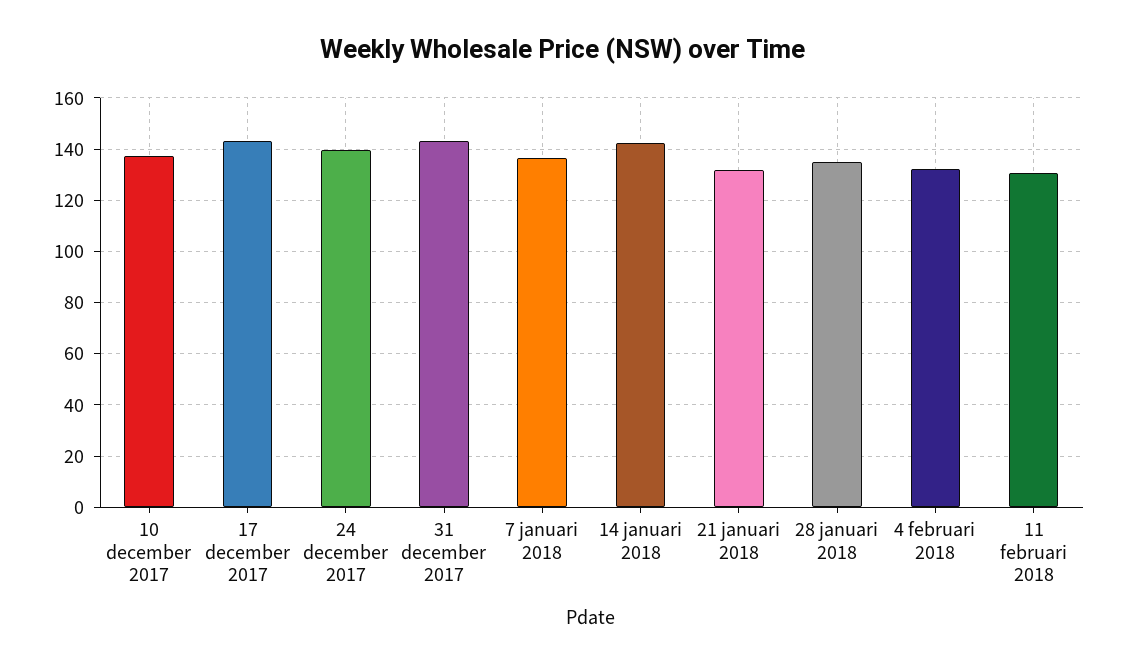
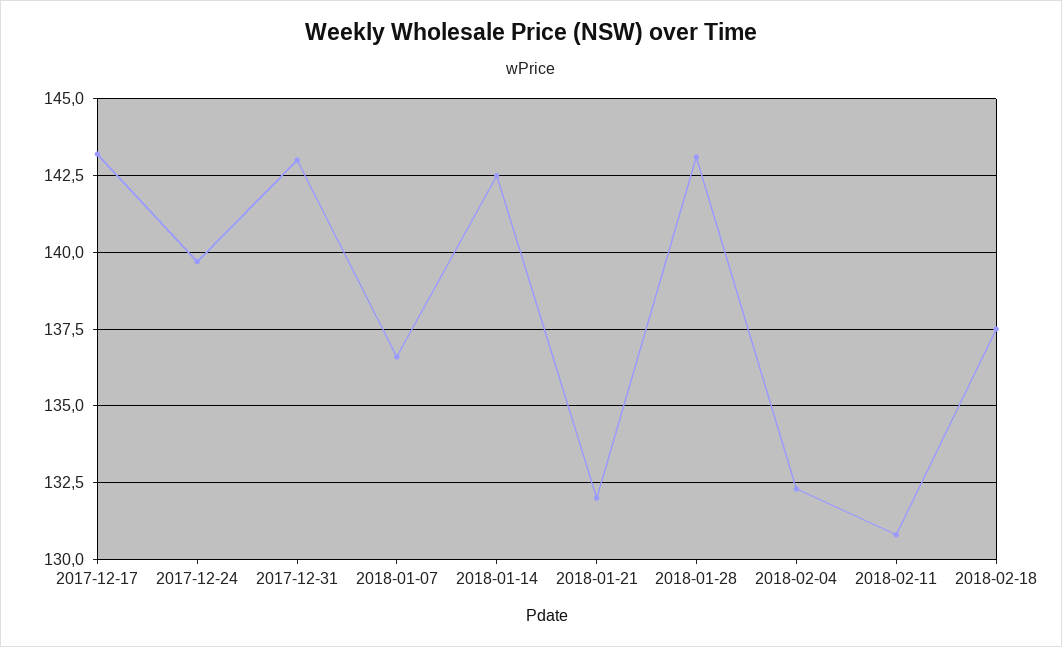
10 december 2017: 137.5 -> none
28 januari 2018: 135 -> 143
2018-02-18: none -> 137.5

